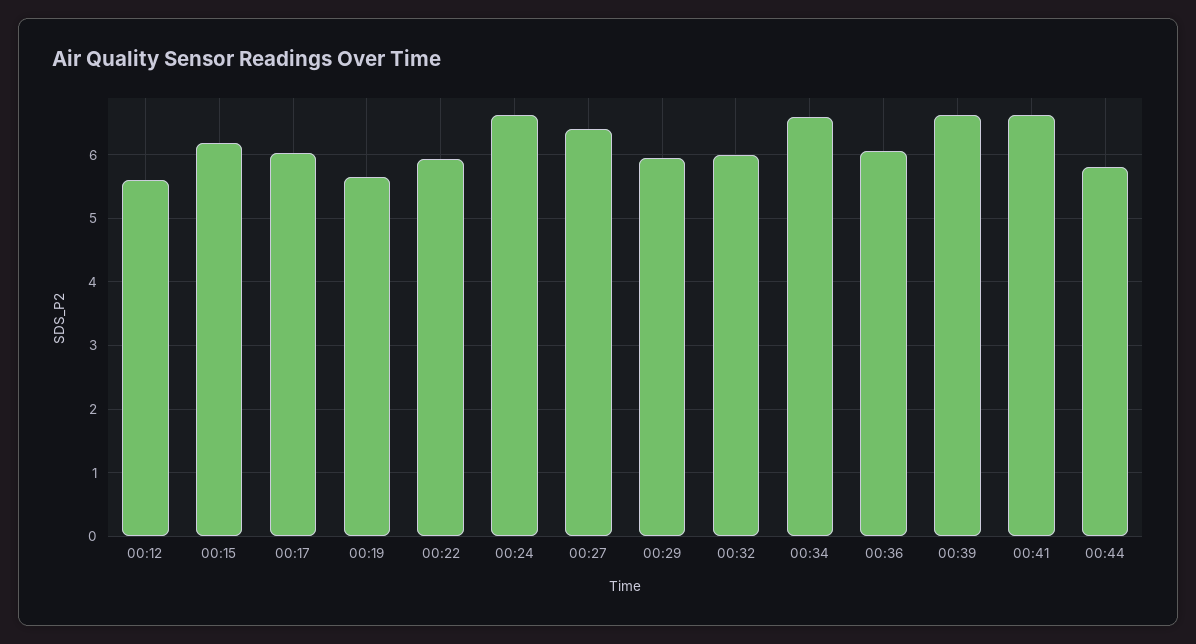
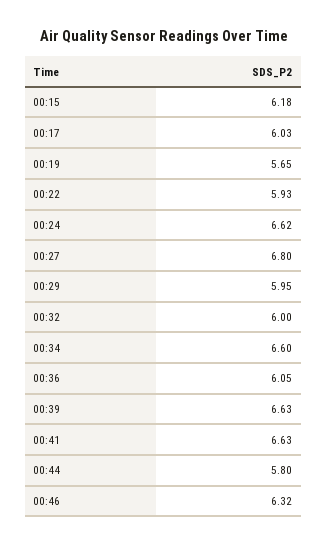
00:12: 5.6 -> none
00:27: 6.4 -> 6.8
00:46: none -> 6.32

